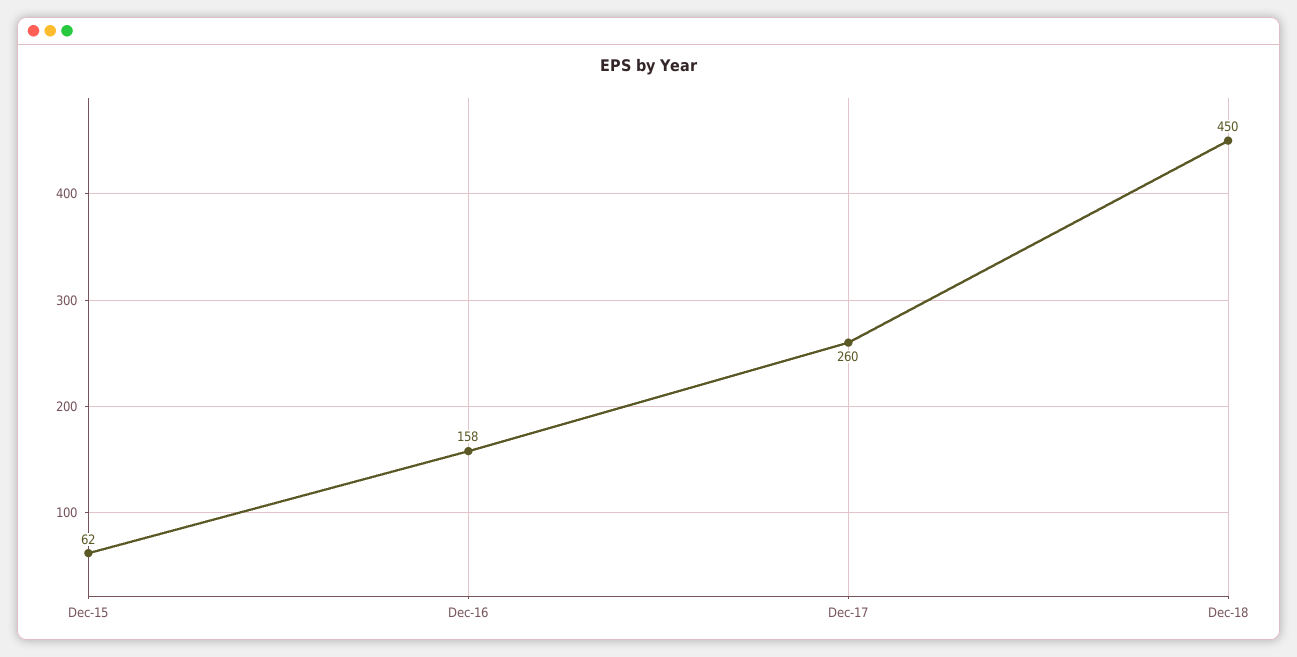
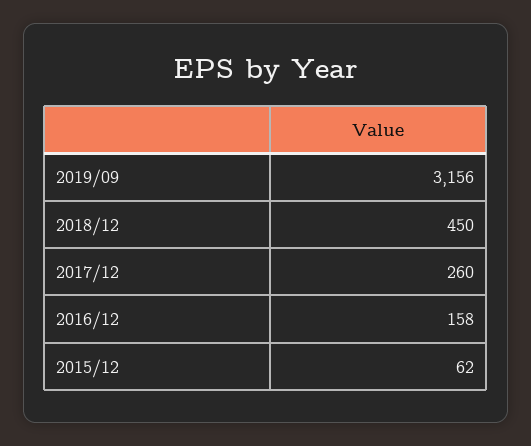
2019/09: none -> 3156

